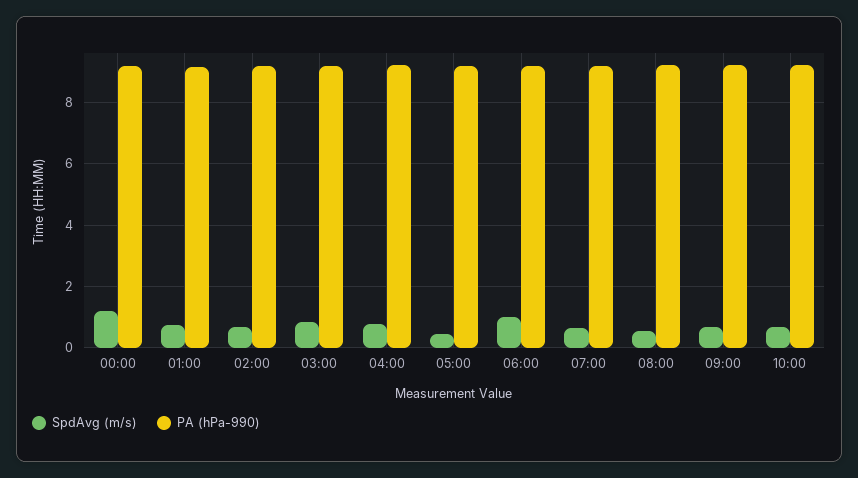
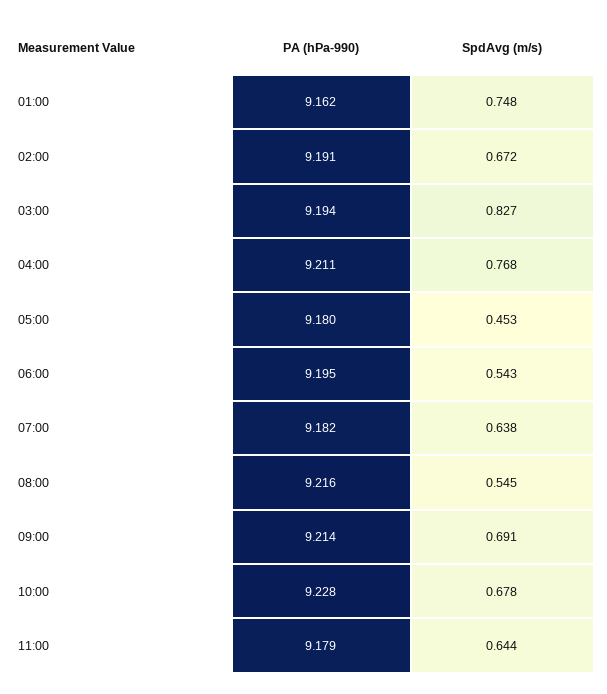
SpdAvg (m/s), 00:00: 1.2 -> none
PA (hPa-990), 00:00: 9.2 -> none
SpdAvg (m/s), 06:00: 1 -> 0.543
PA (hPa-990), 11:00: none -> 9.179
SpdAvg (m/s), 11:00: none -> 0.644

